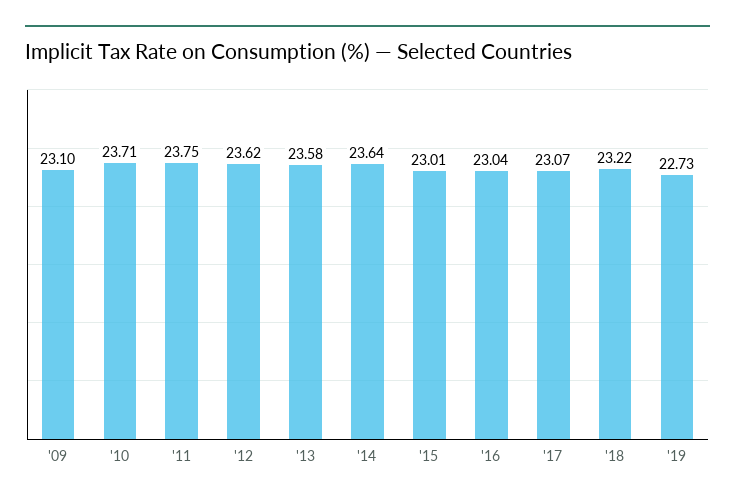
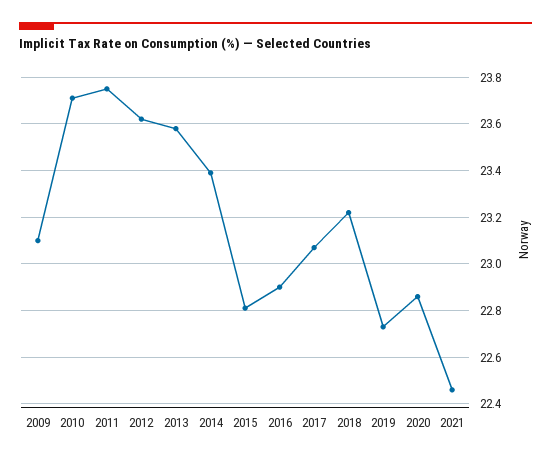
'14: 23.64 -> 23.4
'15: 23.01 -> 22.8
'16: 23.04 -> 22.9
2020: none -> 22.85
2021: none -> 22.45

